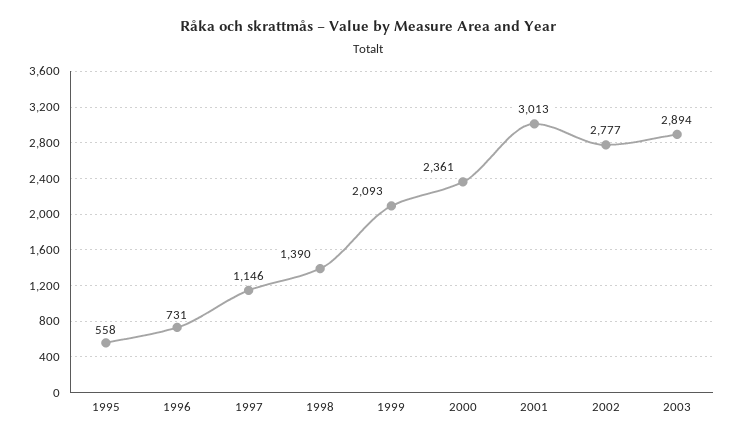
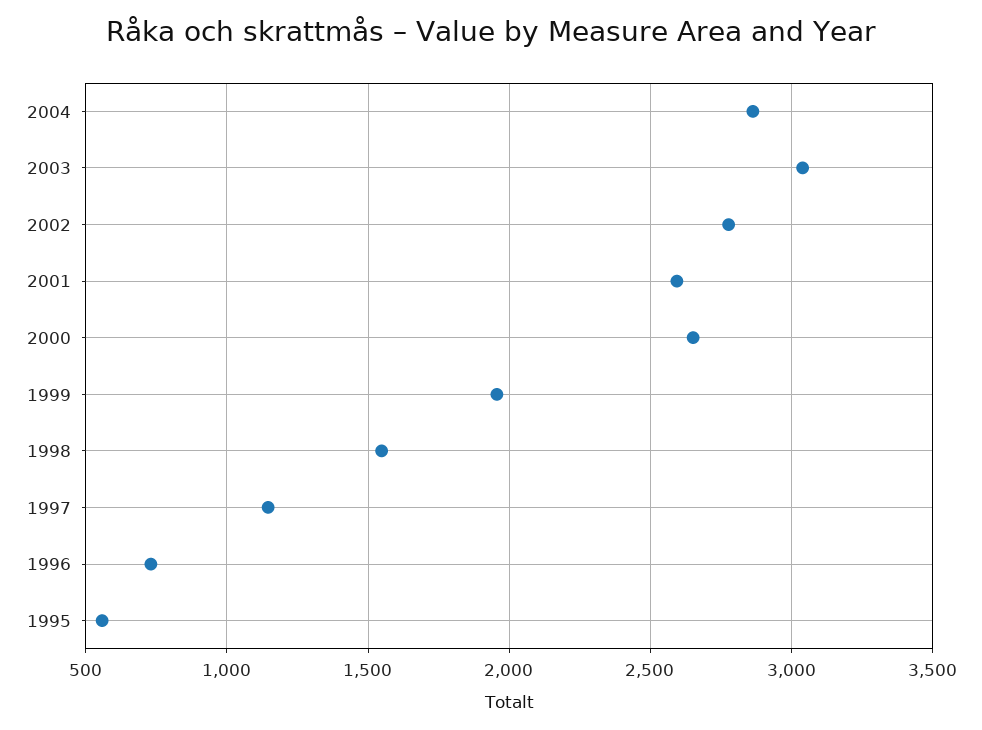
1998: 1390 -> 1550
1999: 2093 -> 1950
2000: 2361 -> 2650
2001: 3013 -> 2600
2003: 2894 -> 3050
2004: none -> 2850

